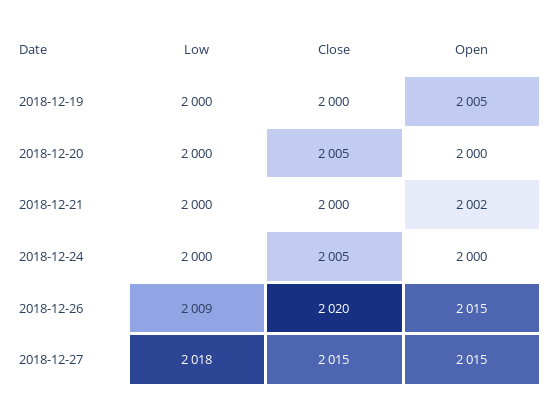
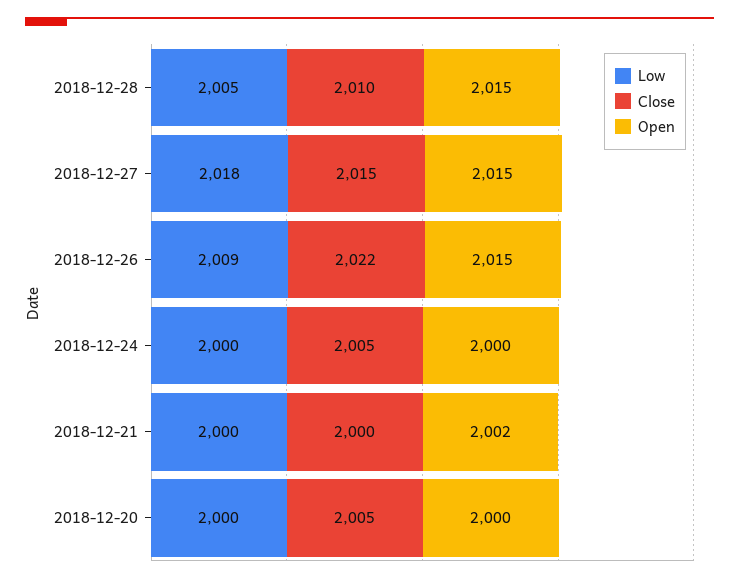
Low, 2018-12-19: 2000 -> none
Close, 2018-12-19: 2000 -> none
Open, 2018-12-19: 2005 -> none
Close, 2018-12-26: 2020 -> 2022
Low, 2018-12-28: none -> 2005
Close, 2018-12-28: none -> 2010
Open, 2018-12-28: none -> 2015

